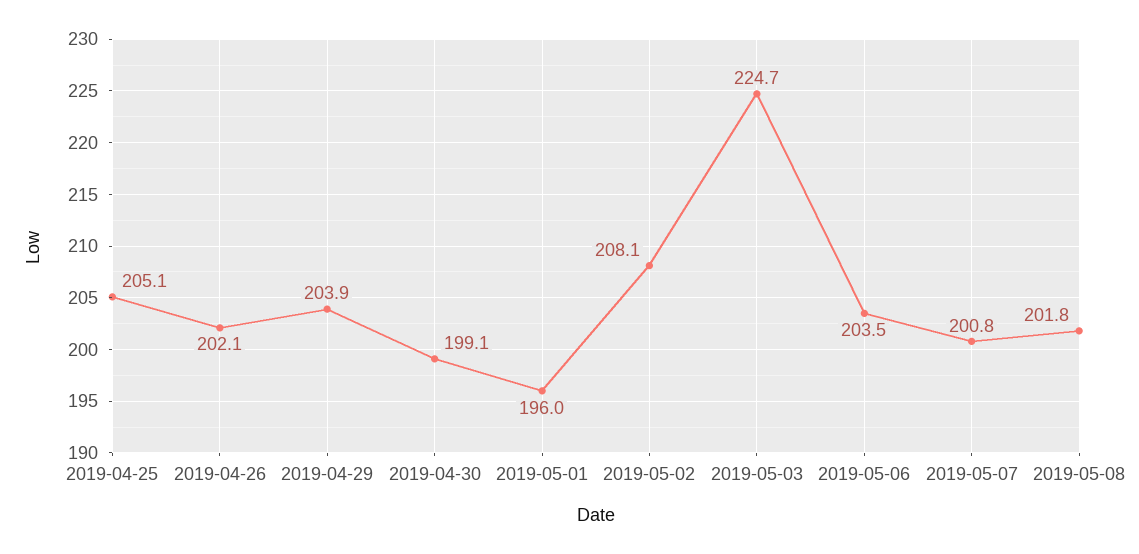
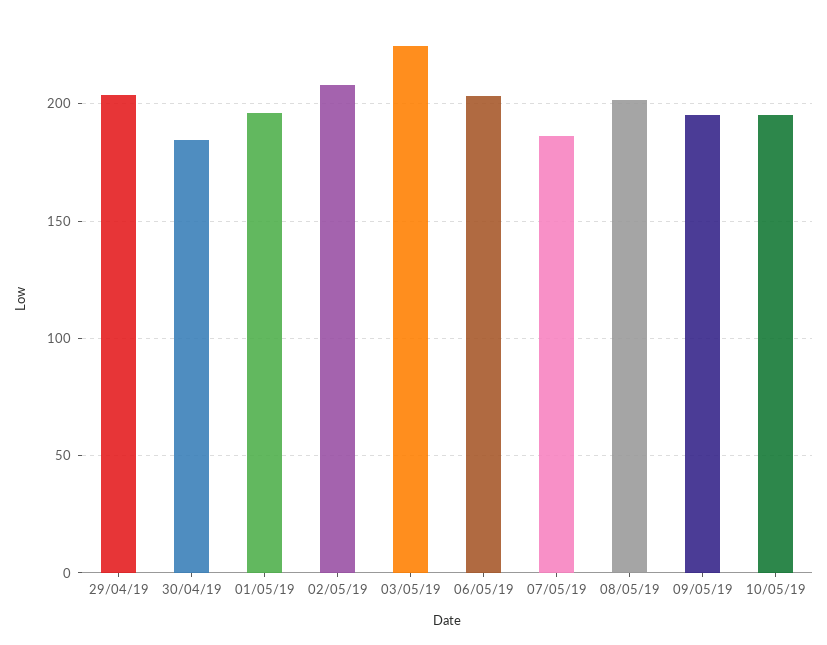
2019-04-25: 205.1 -> none
2019-04-26: 202.1 -> none
2019-04-30: 199.1 -> 185
2019-05-07: 200.8 -> 185
09/05/19: none -> 195
10/05/19: none -> 195

